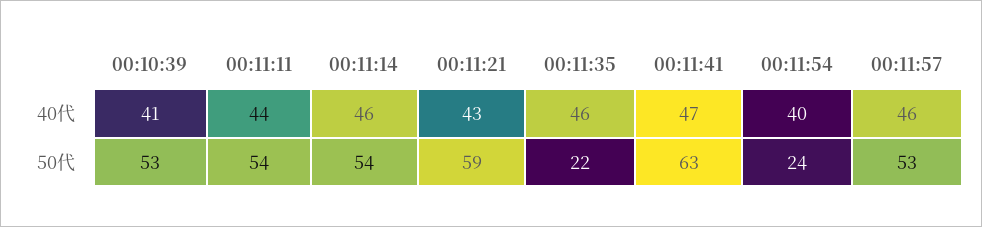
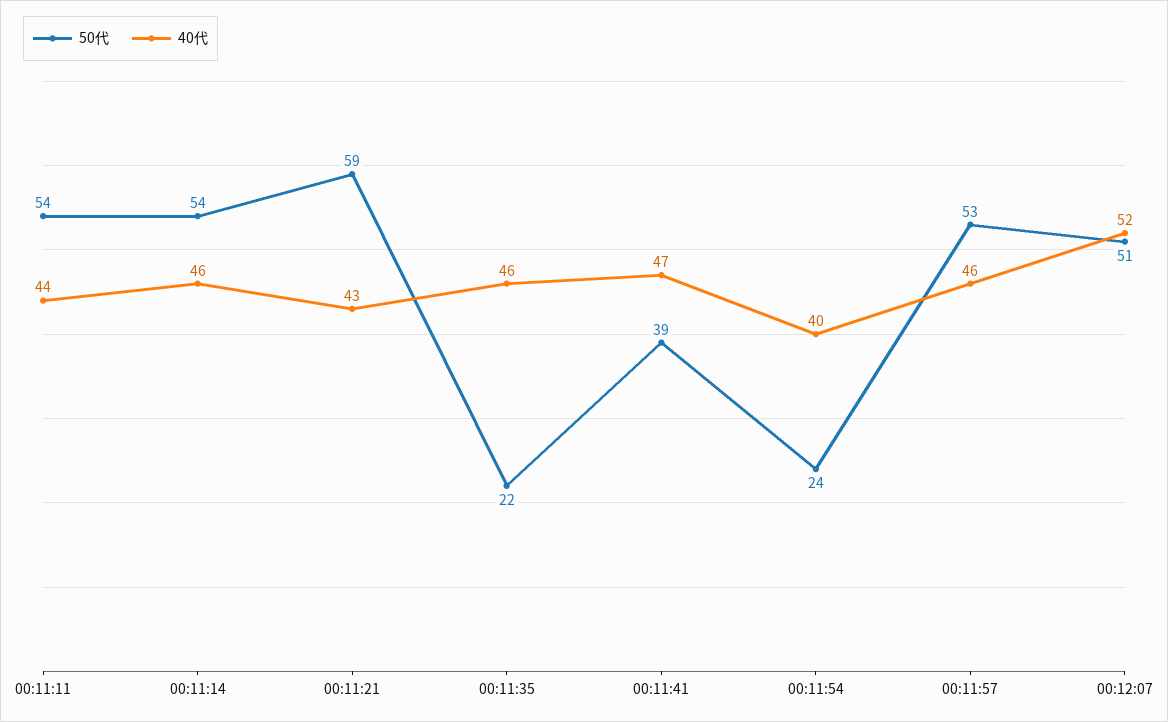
40代, 00:10:39: 41 -> none
50代, 00:10:39: 53 -> none
50代, 00:11:41: 63 -> 39
50代, 00:12:07: none -> 51
40代, 00:12:07: none -> 52

